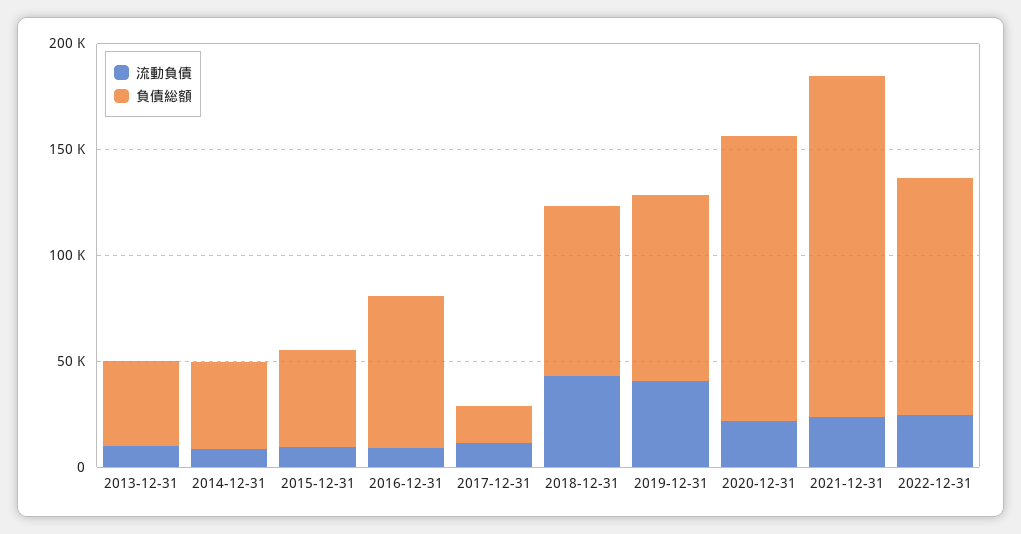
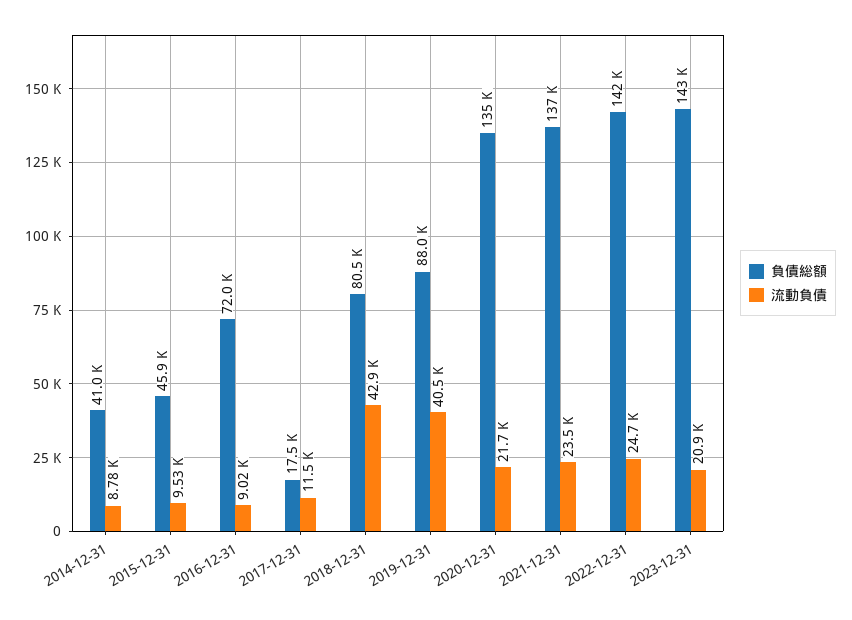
流動負債, 2013-12-31: 10000 -> none
負債総額, 2013-12-31: 40000 -> none
負債総額, 2021-12-31: 160000 -> 137000
負債総額, 2022-12-31: 110000 -> 142000
負債総額, 2023-12-31: none -> 143000
流動負債, 2023-12-31: none -> 20900

